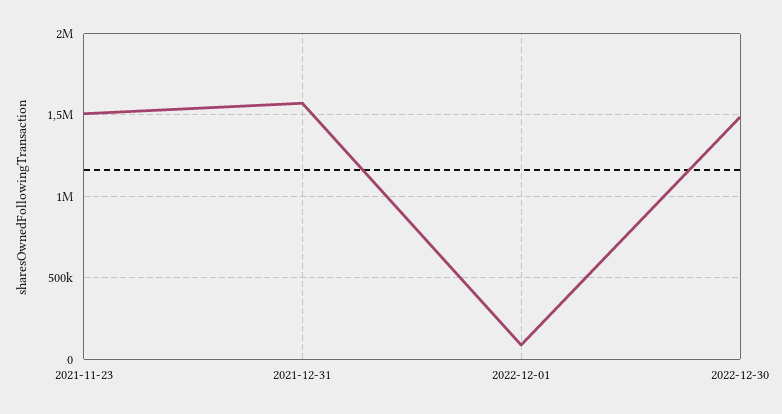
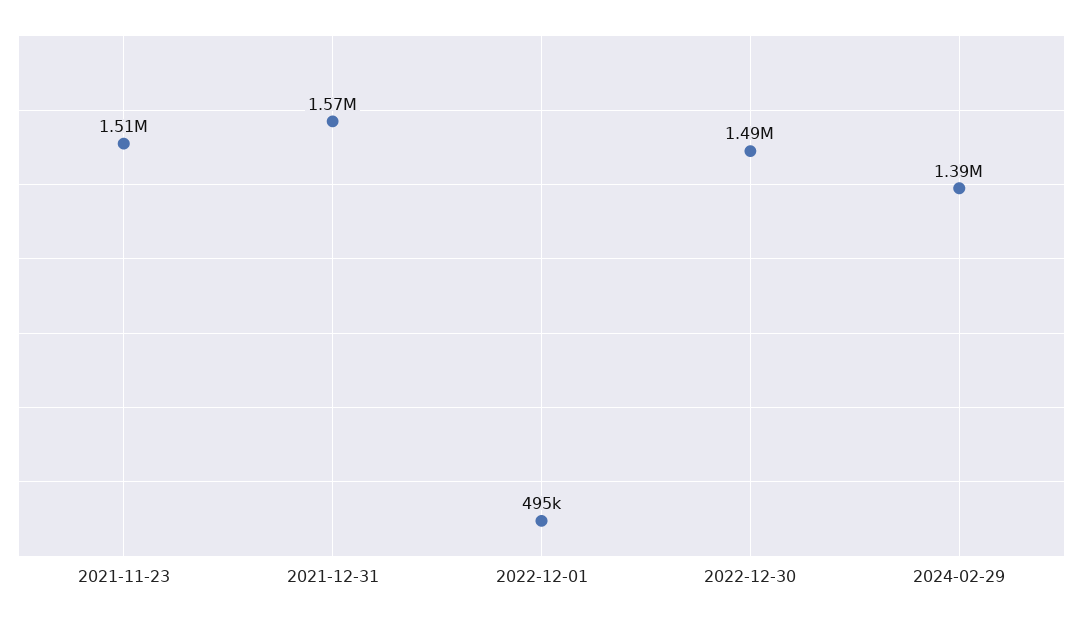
2022-12-01: 100000 -> 495000
2024-02-29: none -> 1390000

